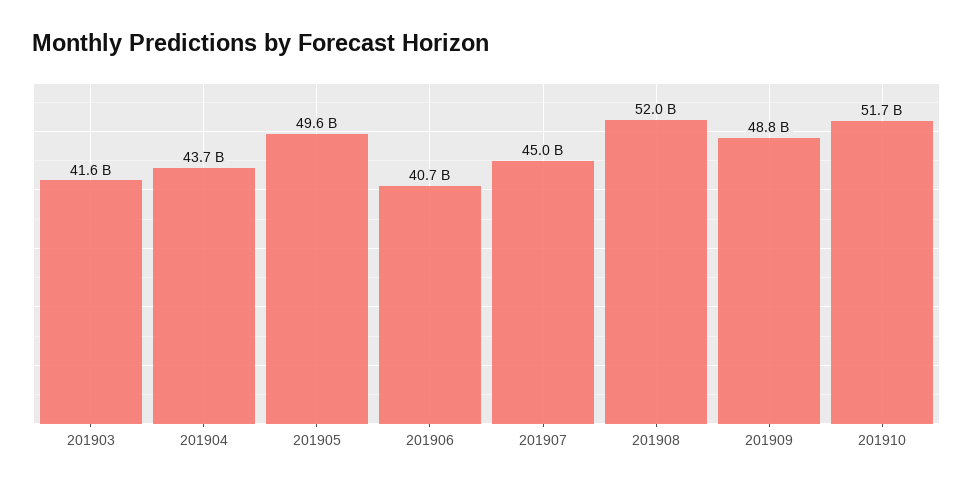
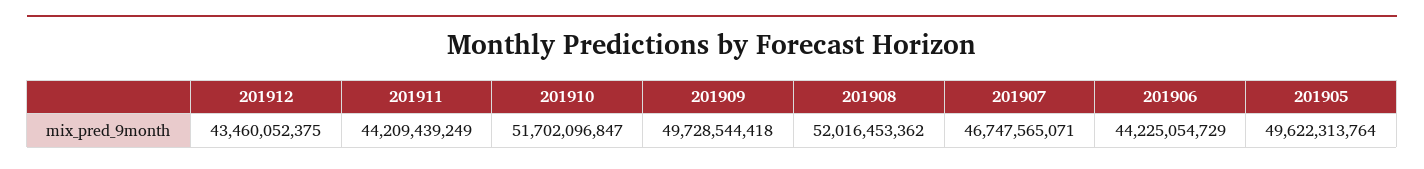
201903: 41600000000 -> none
201904: 43700000000 -> none
201906: 40700000000 -> 44225054729
201907: 45000000000 -> 46747565071
201909: 48800000000 -> 49728544418
201912: none -> 43460052375
201911: none -> 44209439249

